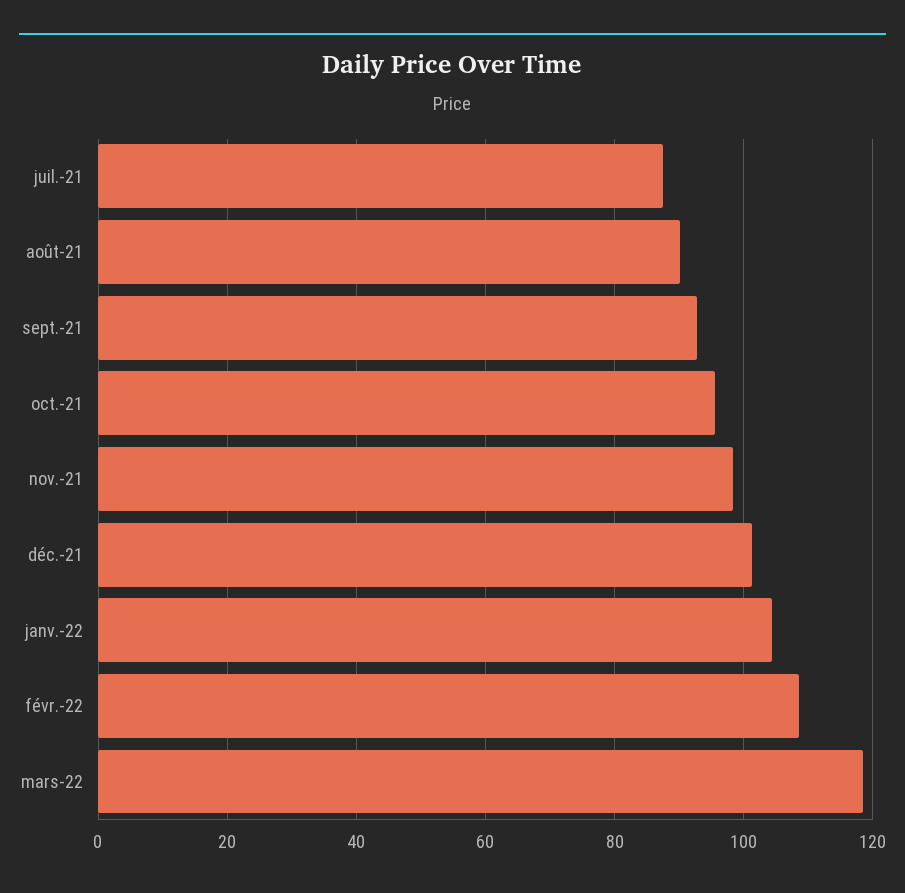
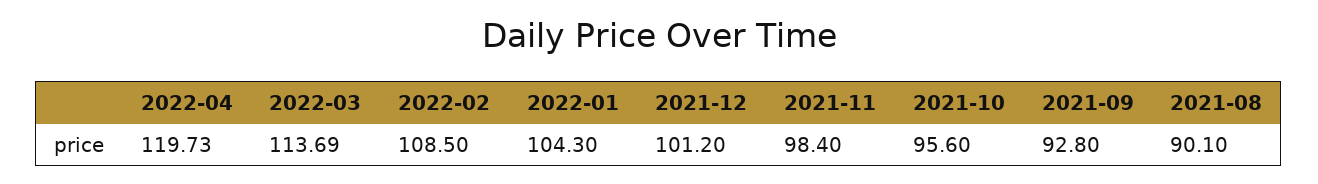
juil.-21: 88 -> none
mars-22: 118 -> 113.69
2022-04: none -> 119.73

